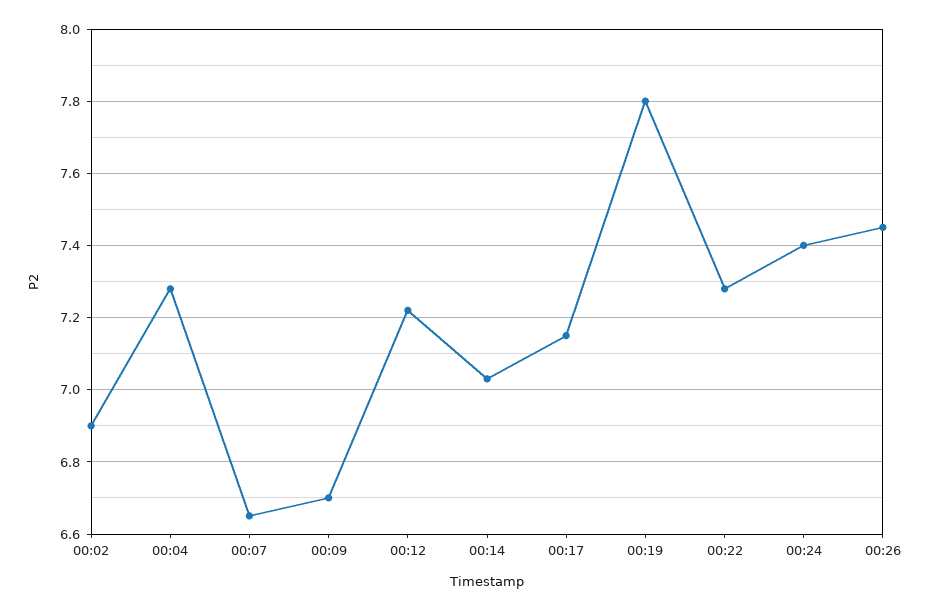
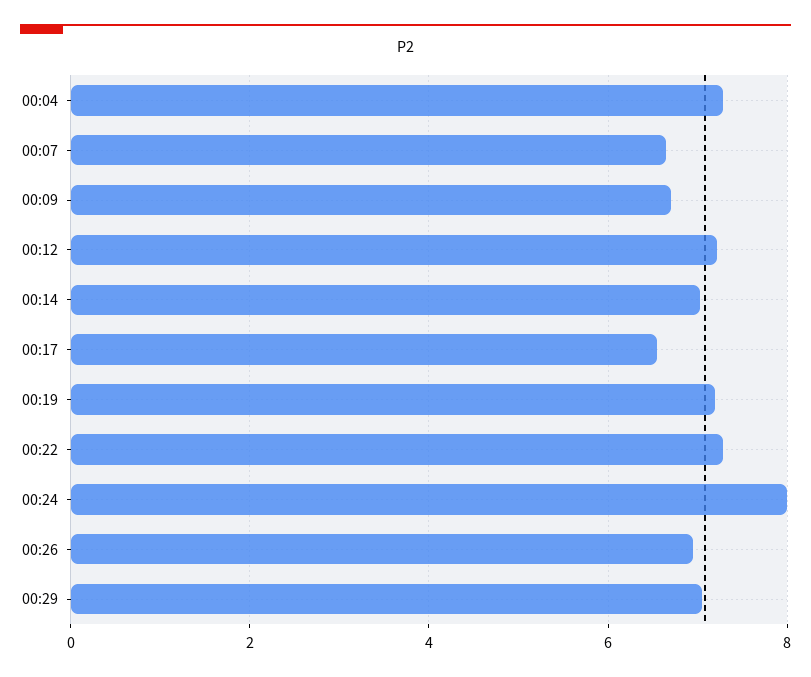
00:02: 6.9 -> none
00:17: 7.15 -> 6.6
00:19: 7.8 -> 7.2
00:24: 7.4 -> 8
00:26: 7.45 -> 7
00:29: none -> 7

